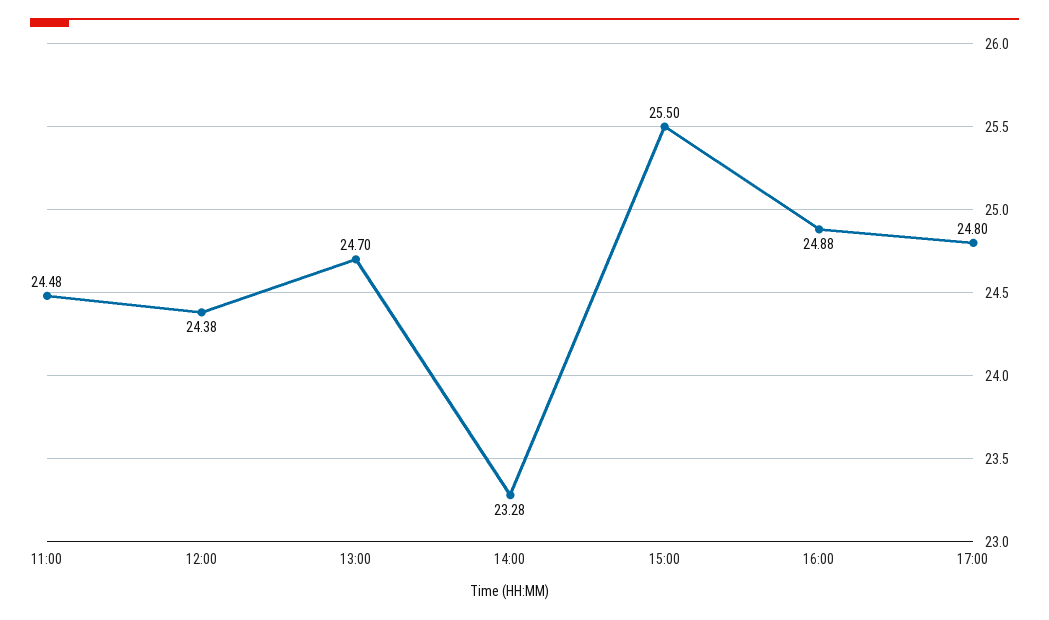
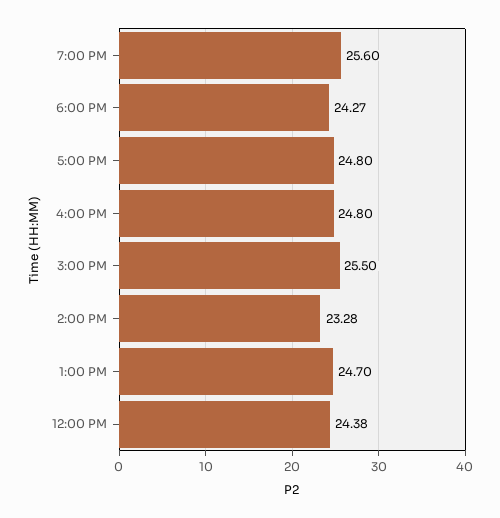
11:00: 24.48 -> none
16:00: 24.88 -> 24.8
7:00 PM: none -> 25.6
6:00 PM: none -> 24.27

